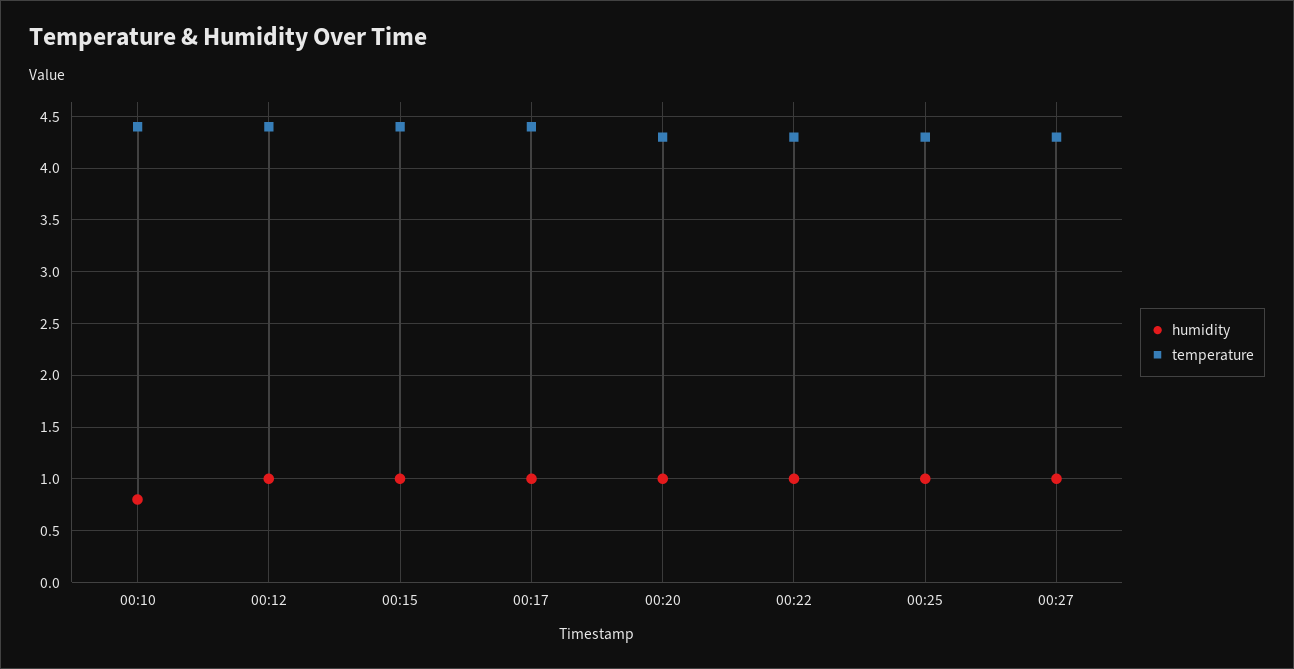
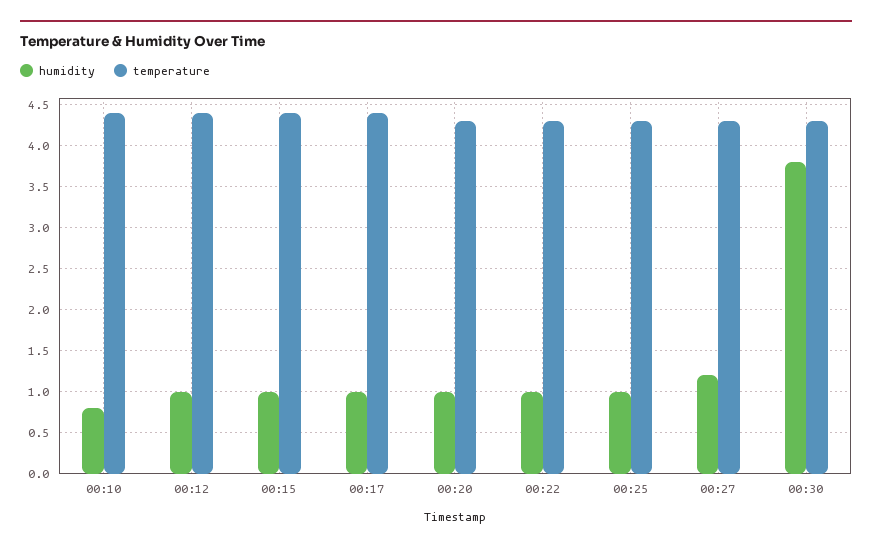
humidity, 00:27: 1 -> 1.2
humidity, 00:30: none -> 3.8
temperature, 00:30: none -> 4.3

